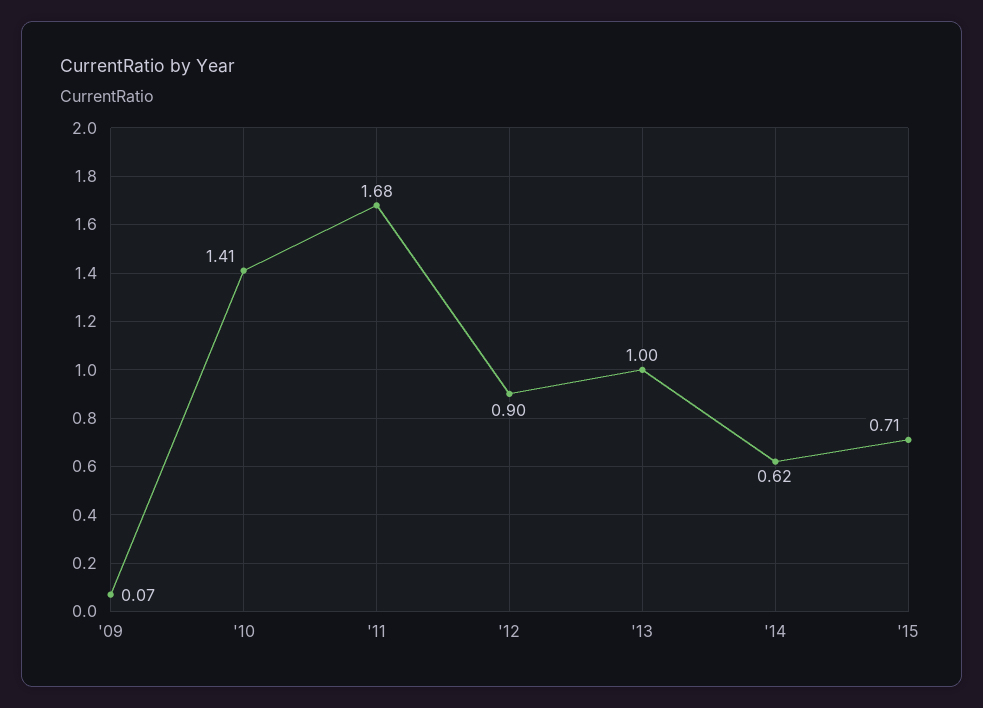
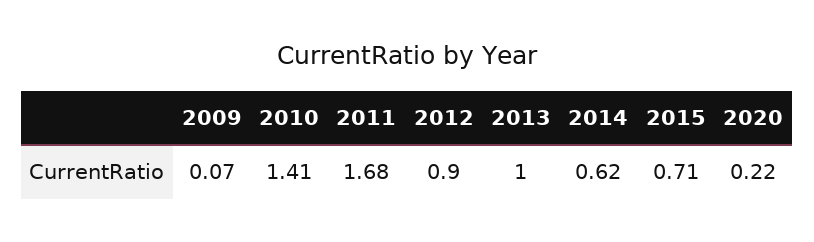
2020: none -> 0.22

